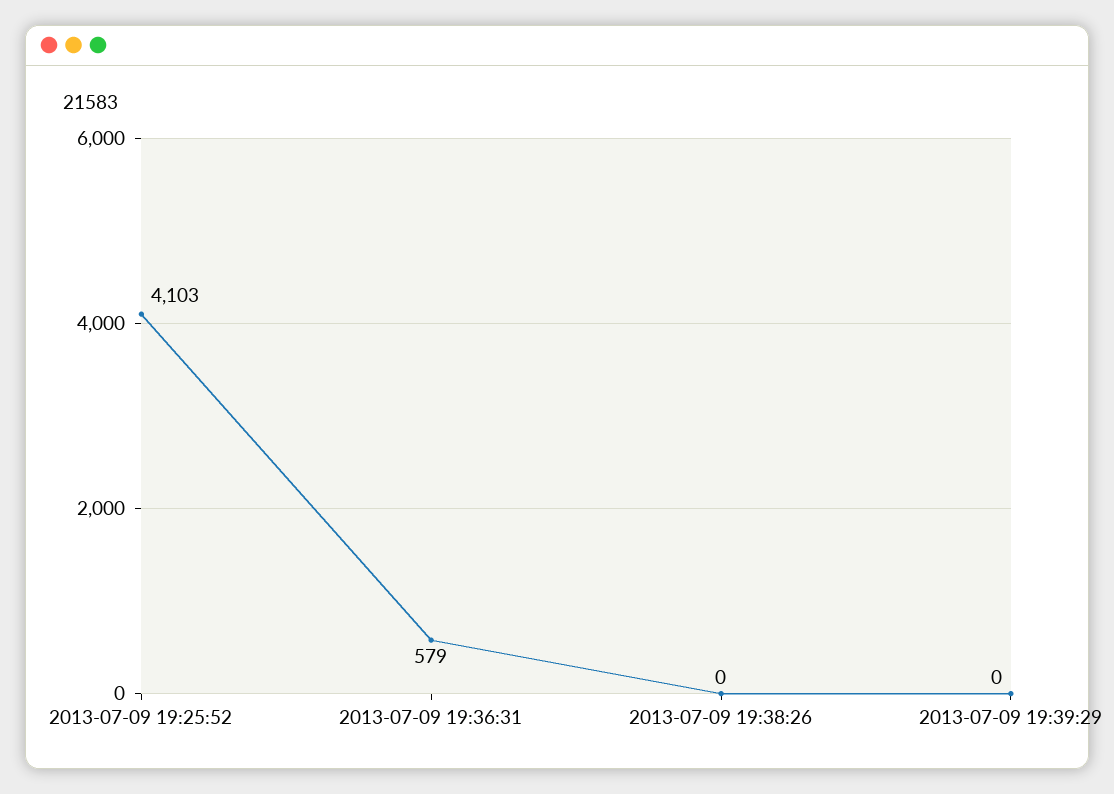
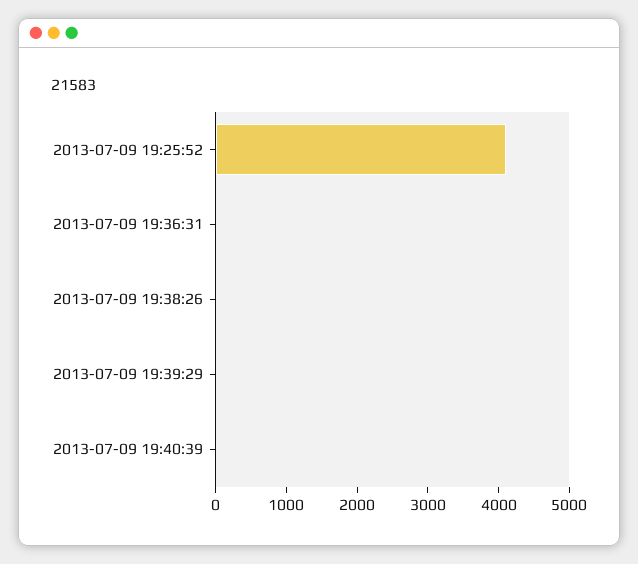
2013-07-09 19:36:31: 579 -> 0
2013-07-09 19:40:39: none -> 0

